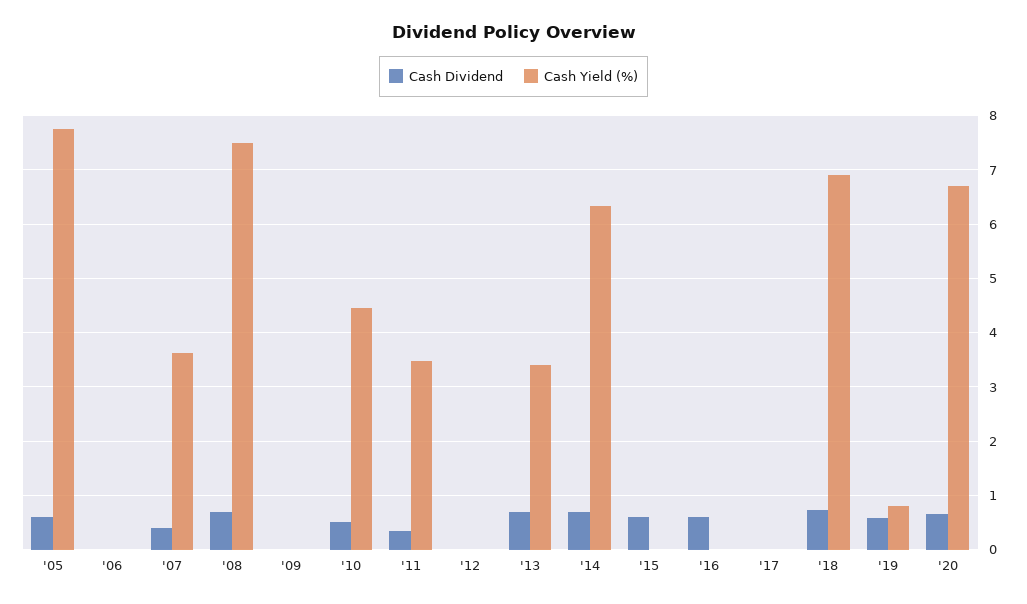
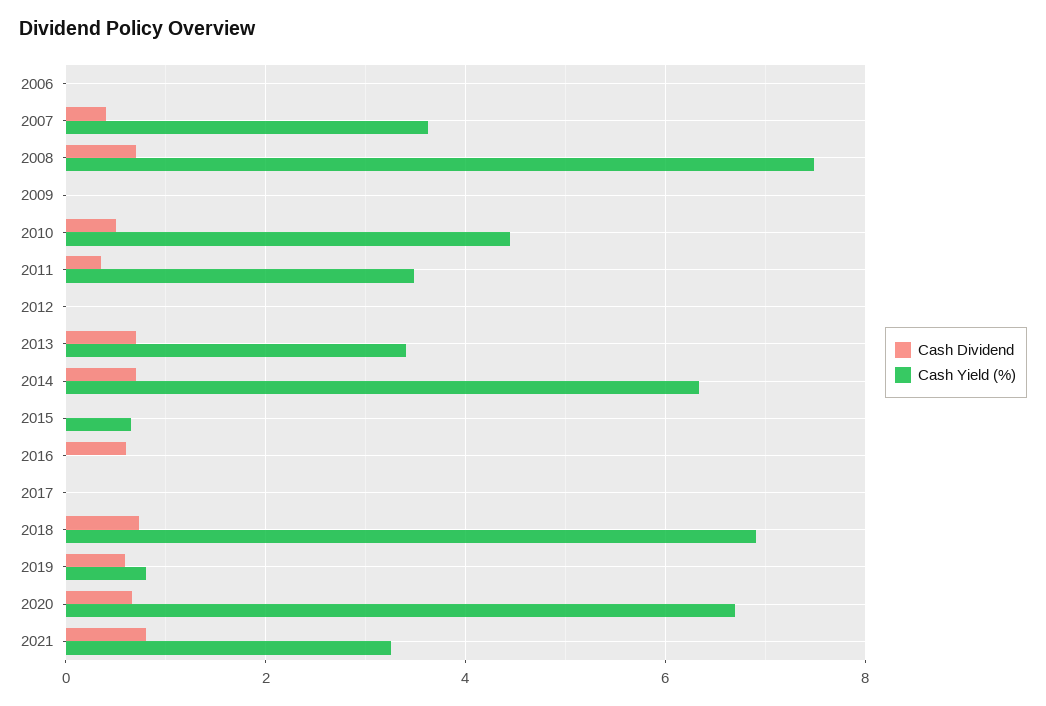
Cash Dividend, '05: 0.6 -> none
Cash Yield (%), '05: 7.8 -> none
Cash Dividend, '15: 0.6 -> 0
Cash Yield (%), '15: 0 -> 0.6
Cash Dividend, 2021: none -> 0.8
Cash Yield (%), 2021: none -> 3.2

